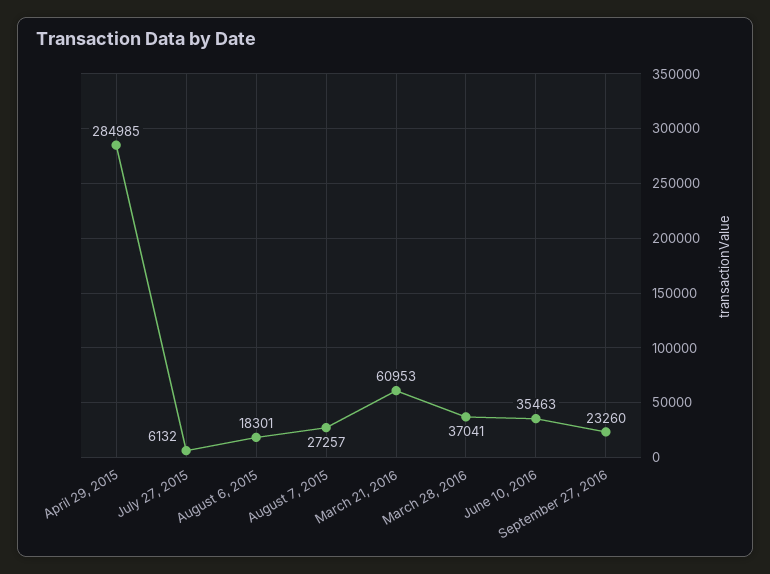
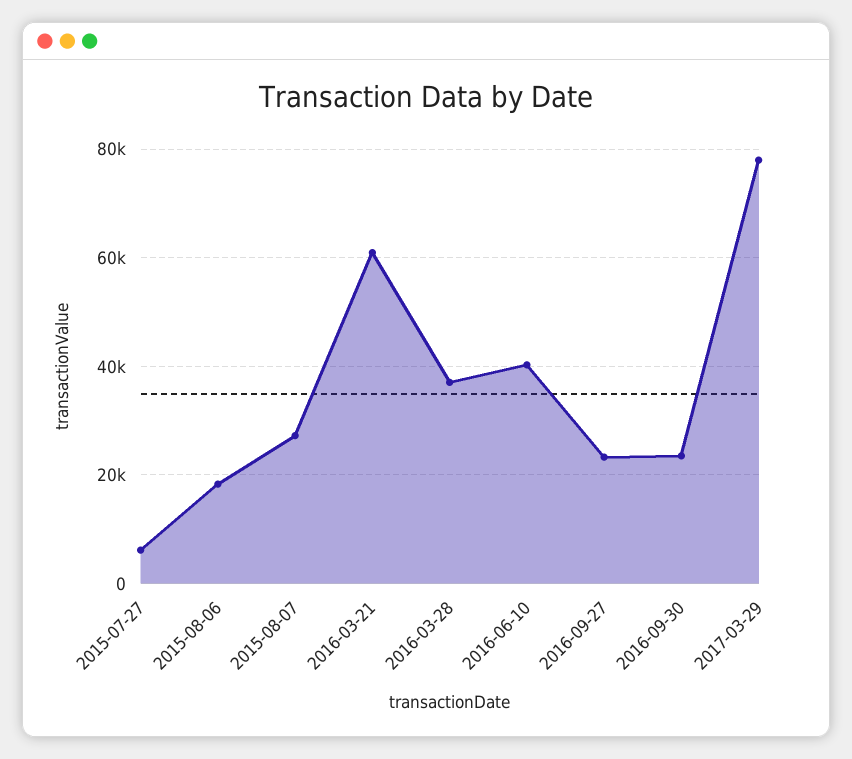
April 29, 2015: 284985 -> none
June 10, 2016: 35463 -> 40000
2016-09-30: none -> 24000
2017-03-29: none -> 78000

